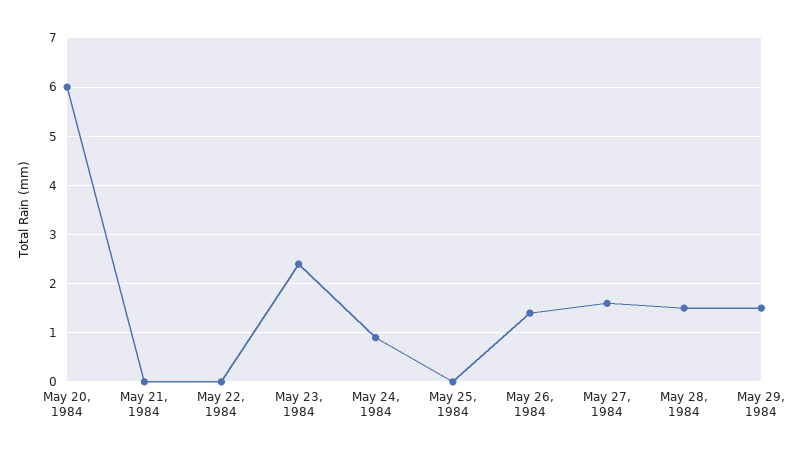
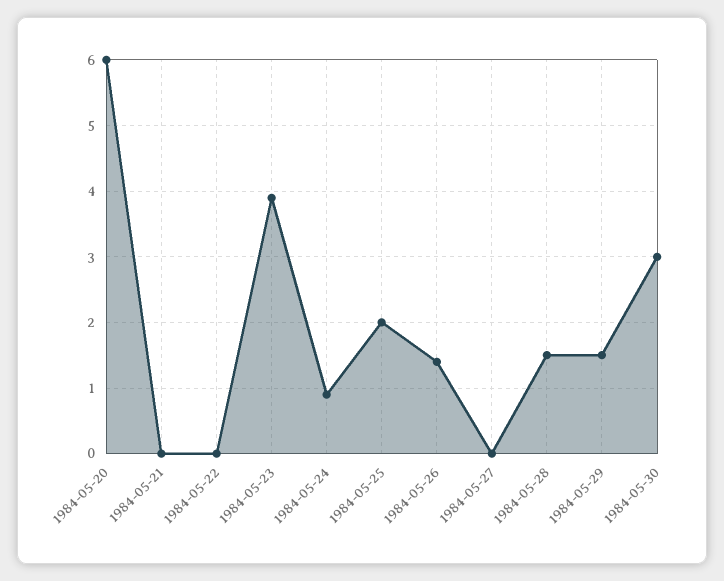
May 23, 1984: 2.5 -> 3.9
May 25, 1984: 0 -> 2
May 27, 1984: 1.5 -> 0
1984-05-30: none -> 3

